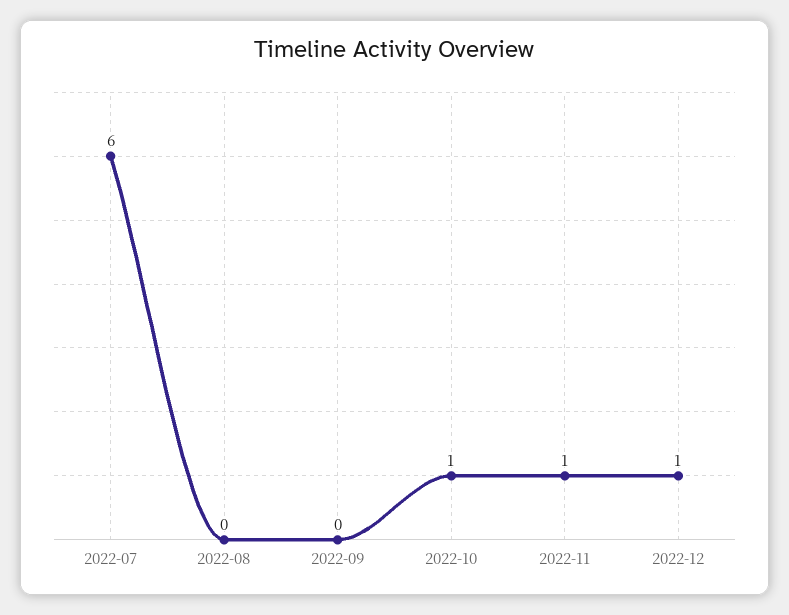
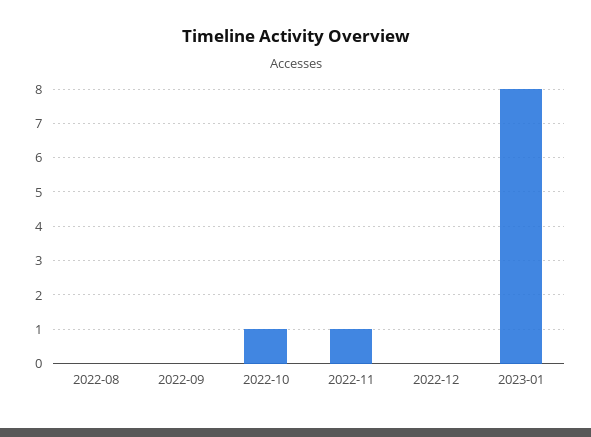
2022-07: 6 -> none
2022-12: 1 -> 0
2023-01: none -> 8

